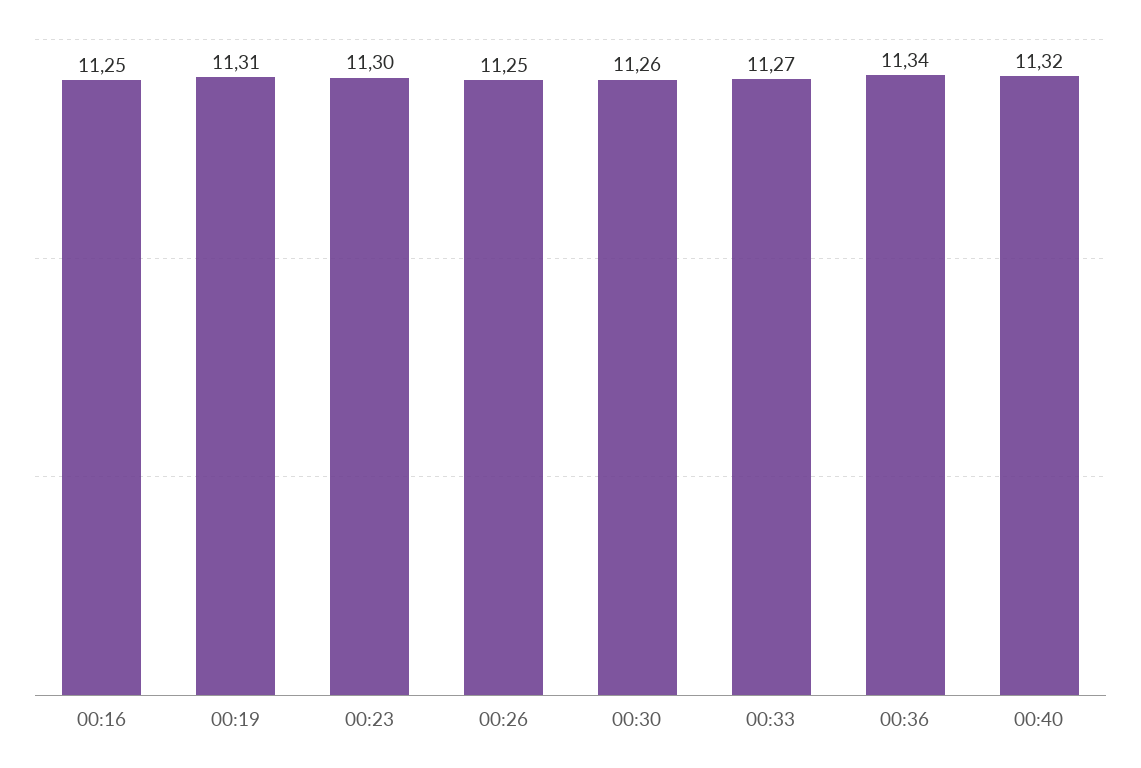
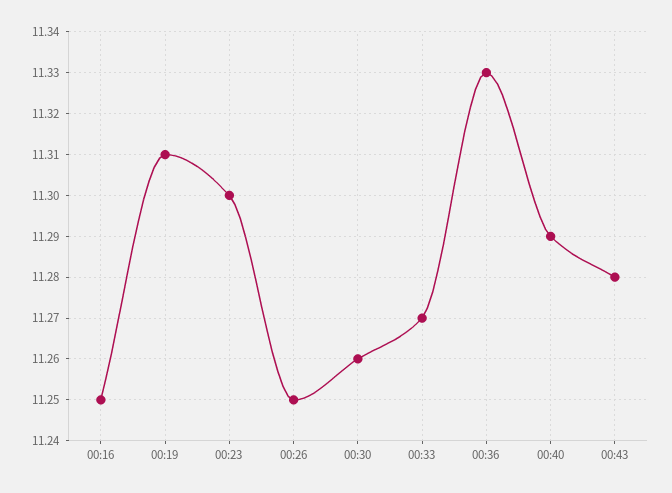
00:36: 11.34 -> 11.33
00:40: 11.32 -> 11.29
00:43: none -> 11.28

